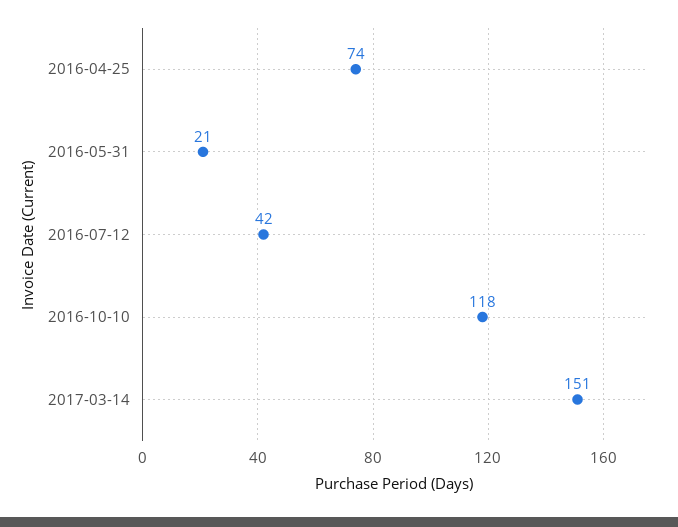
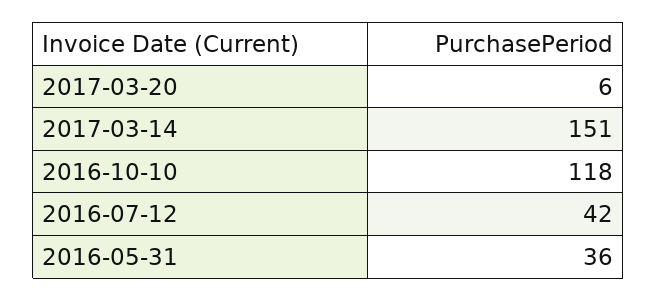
2016-04-25: 74 -> none
2016-05-31: 21 -> 36
2017-03-20: none -> 6

